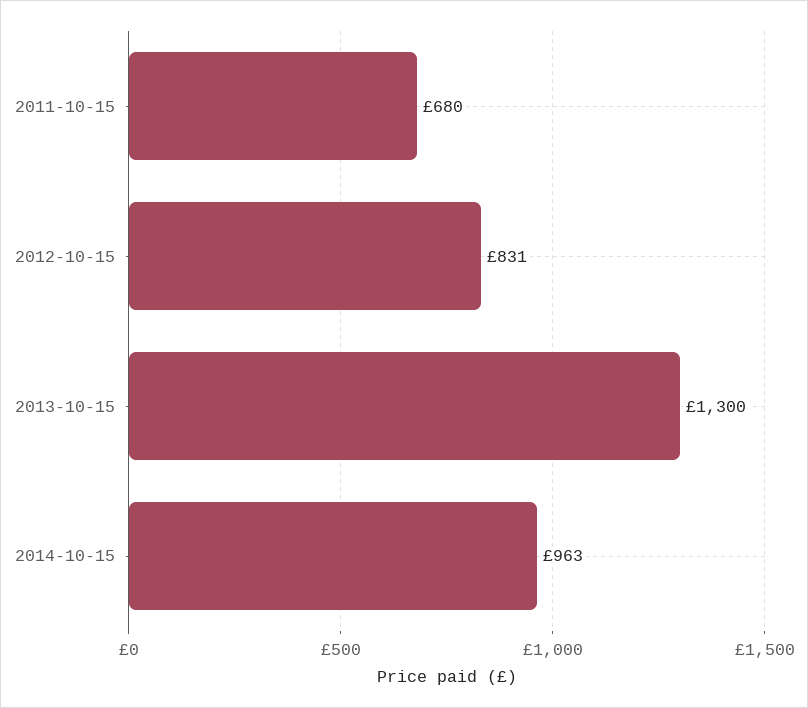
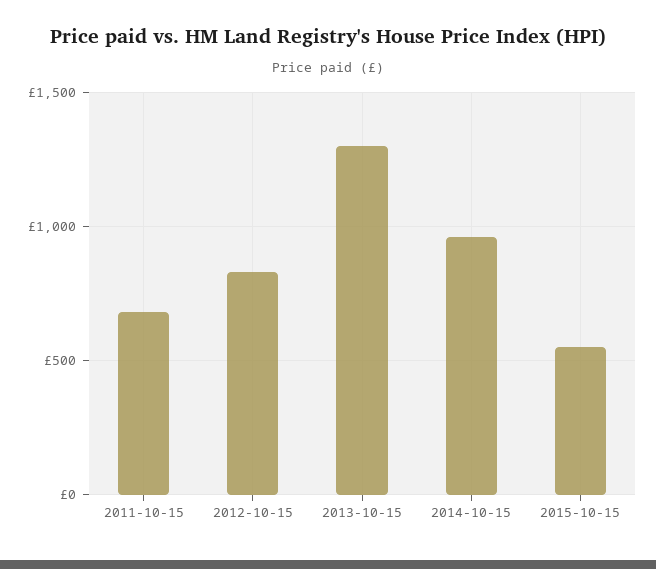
2015-10-15: none -> 550

